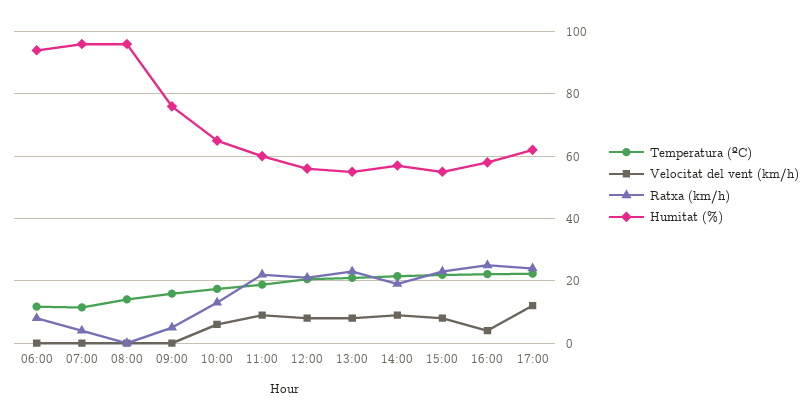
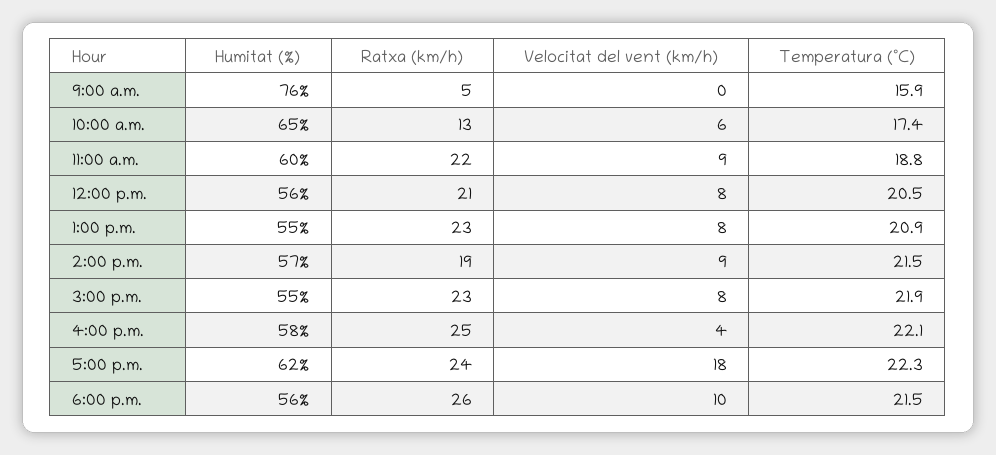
Temperatura (ºC), 06:00: 12 -> none
Velocitat del vent (km/h), 06:00: 0 -> none
Ratxa (km/h), 06:00: 8 -> none
Humitat (%), 06:00: 94 -> none
Temperatura (ºC), 07:00: 12 -> none
Velocitat del vent (km/h), 07:00: 0 -> none
Ratxa (km/h), 07:00: 4 -> none
Humitat (%), 07:00: 96 -> none
Temperatura (ºC), 08:00: 14 -> none
Velocitat del vent (km/h), 08:00: 0 -> none
Ratxa (km/h), 08:00: 0 -> none
Humitat (%), 08:00: 96 -> none
Velocitat del vent (km/h), 17:00: 12 -> 18
Humitat (%), 6:00 p.m.: none -> 56
Ratxa (km/h), 6:00 p.m.: none -> 26
Velocitat del vent (km/h), 6:00 p.m.: none -> 10
Temperatura (ºC), 6:00 p.m.: none -> 21.5

